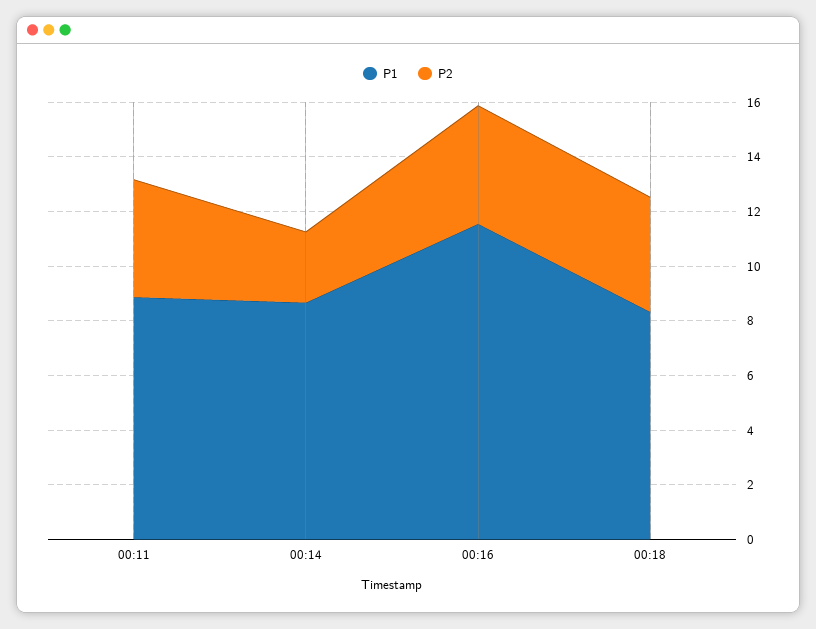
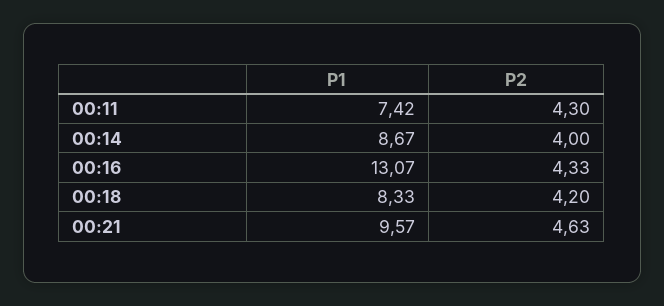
P1, 00:11: 9 -> 7.42
P2, 00:14: 2.5 -> 4
P1, 00:16: 11.5 -> 13.07
P1, 00:21: none -> 9.57
P2, 00:21: none -> 4.63

